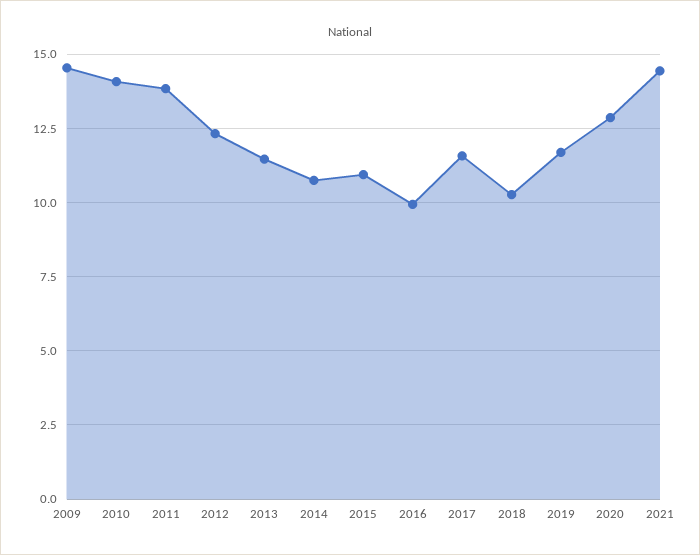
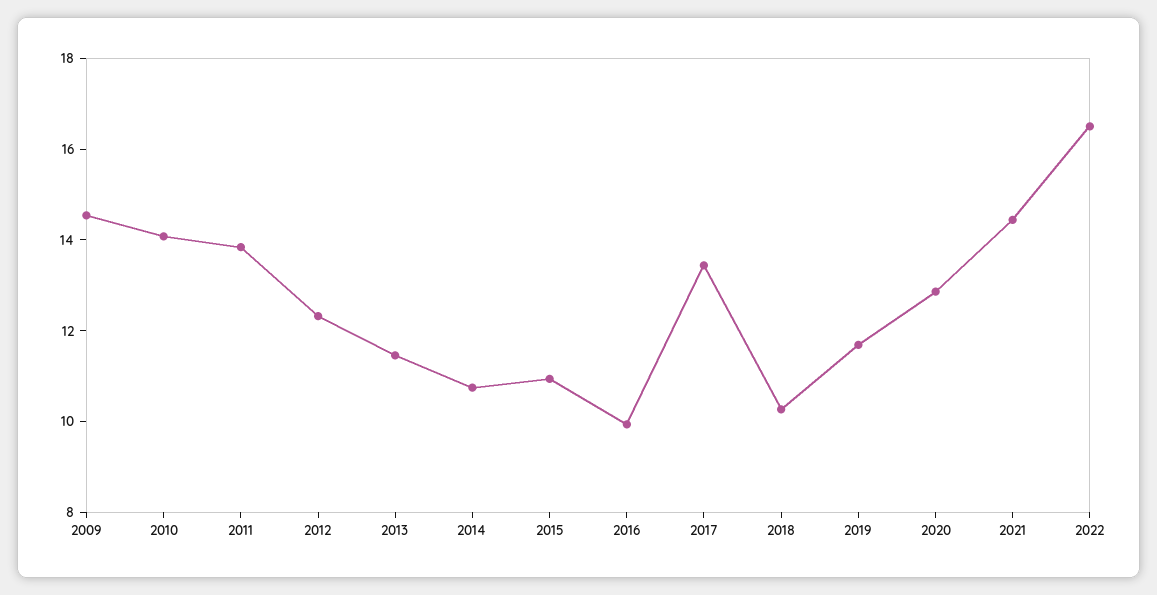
2017: 11.5 -> 13.5
2022: none -> 16.5

